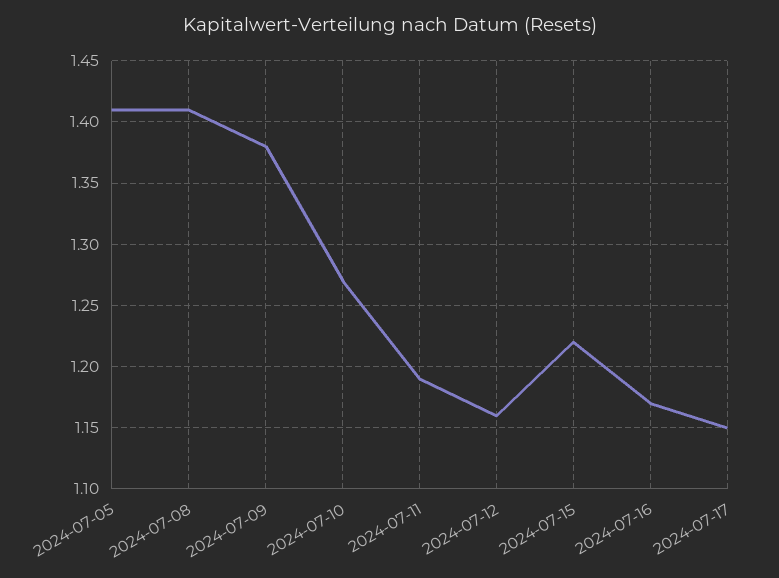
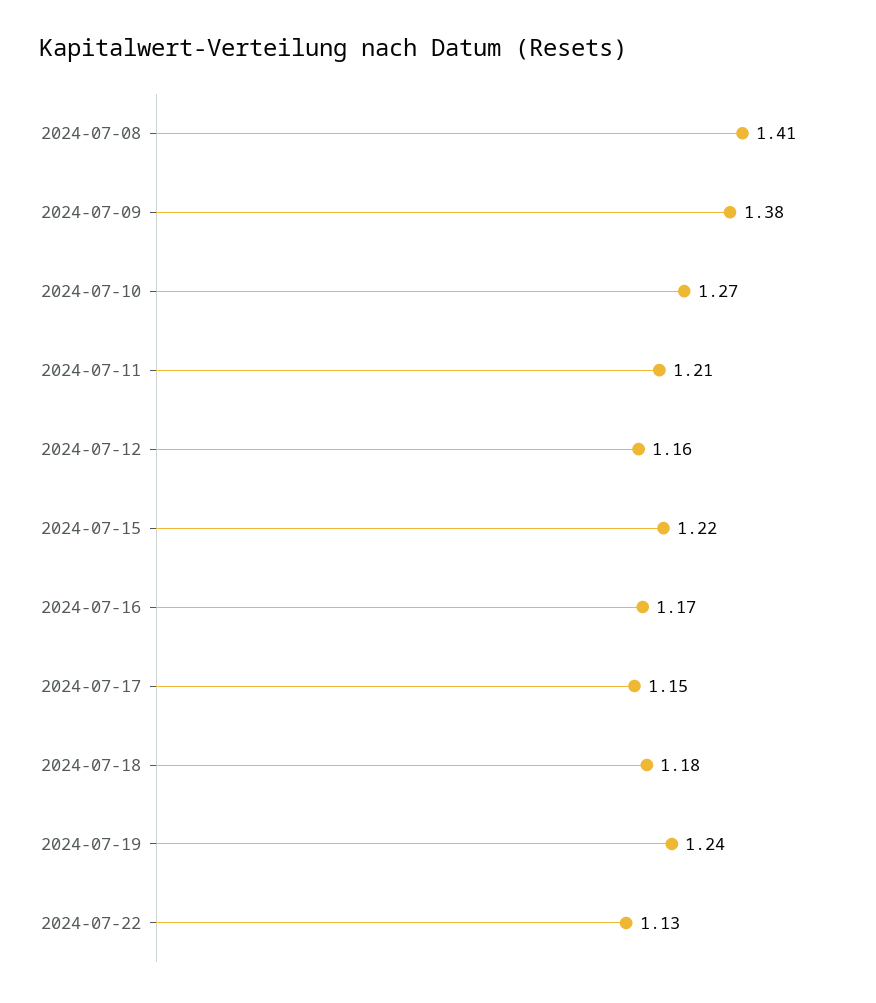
2024-07-05: 1.41 -> none
2024-07-11: 1.19 -> 1.21
2024-07-18: none -> 1.18
2024-07-19: none -> 1.24
2024-07-22: none -> 1.13

